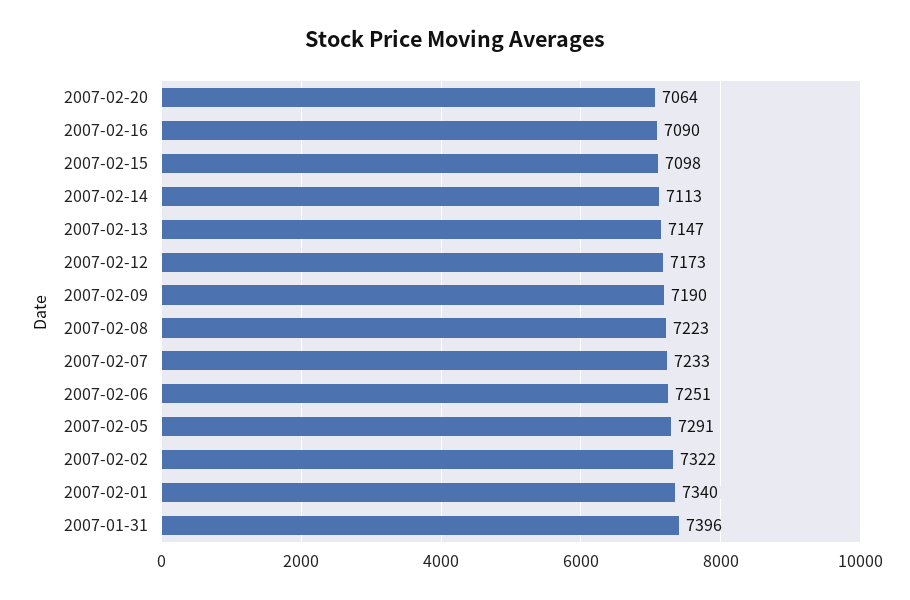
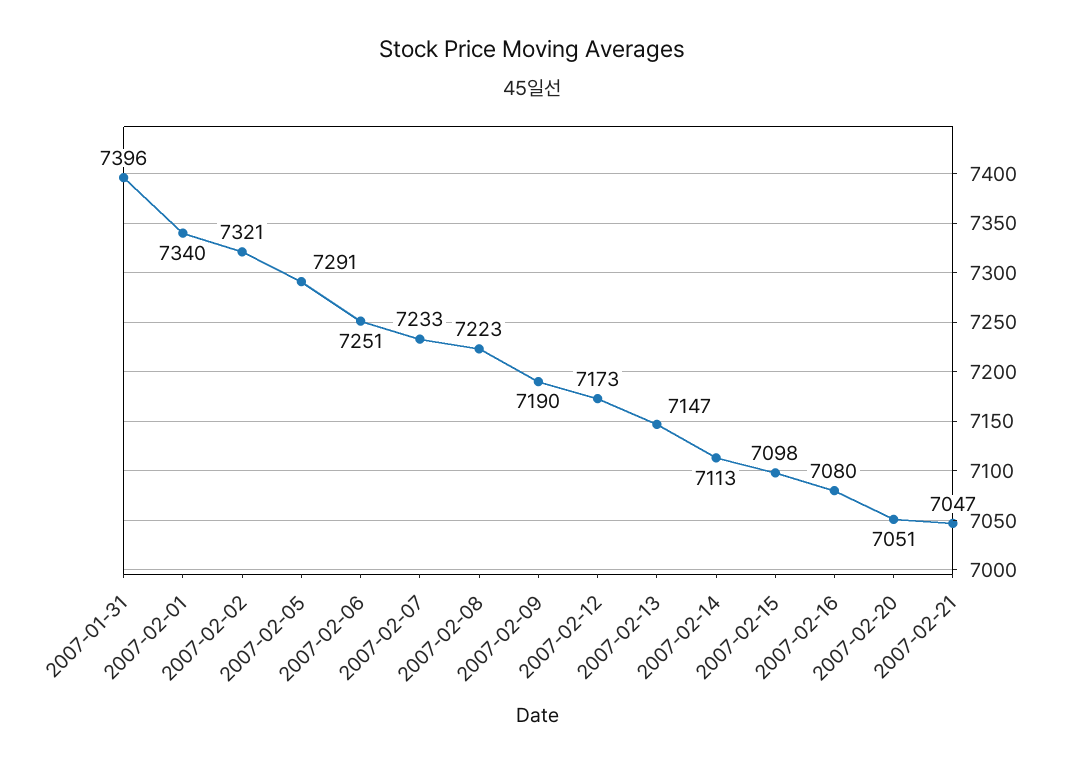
2007-02-20: 7064 -> 7051
2007-02-16: 7090 -> 7080
2007-02-02: 7322 -> 7321
2007-02-21: none -> 7047

